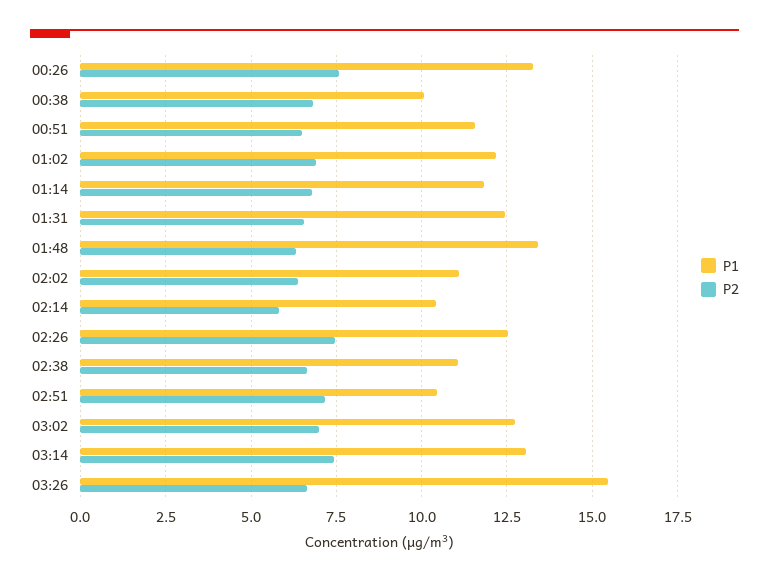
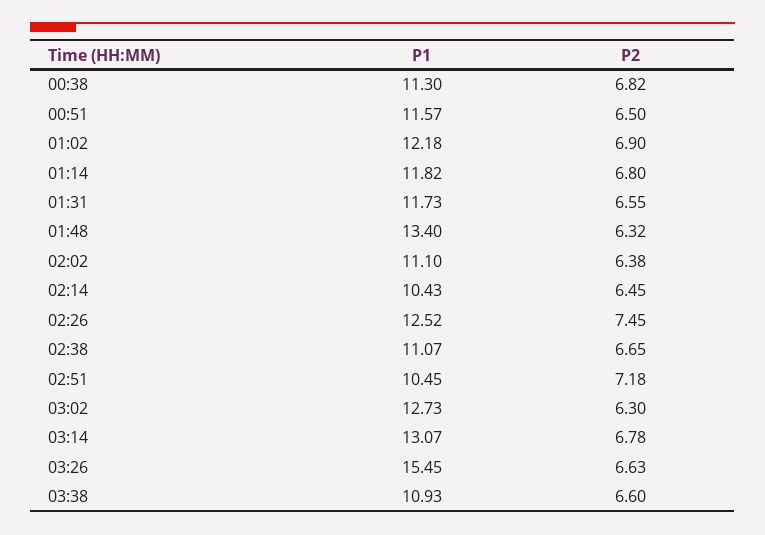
P1, 00:26: 13.25 -> none
P2, 00:26: 7.5 -> none
P1, 00:38: 10 -> 11.3
P1, 01:31: 12.5 -> 11.73
P2, 02:14: 5.75 -> 6.45
P2, 03:02: 7 -> 6.3
P2, 03:14: 7.5 -> 6.78
P1, 03:38: none -> 10.93
P2, 03:38: none -> 6.6

